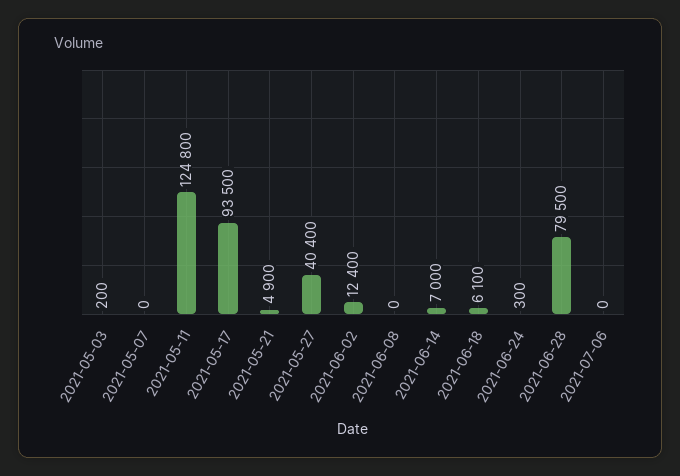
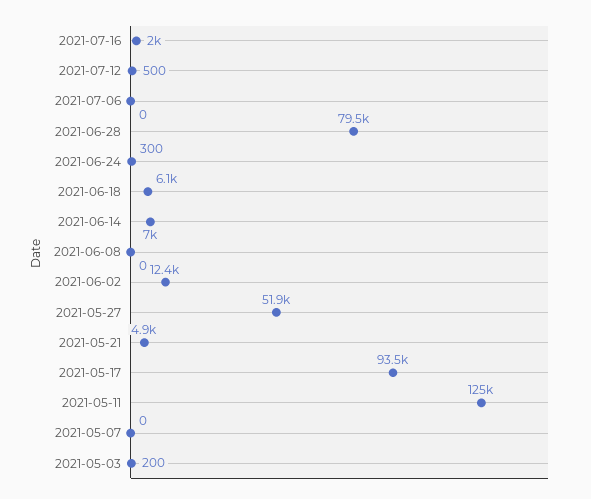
2021-05-27: 40400 -> 51900
2021-07-16: none -> 2000
2021-07-12: none -> 500

